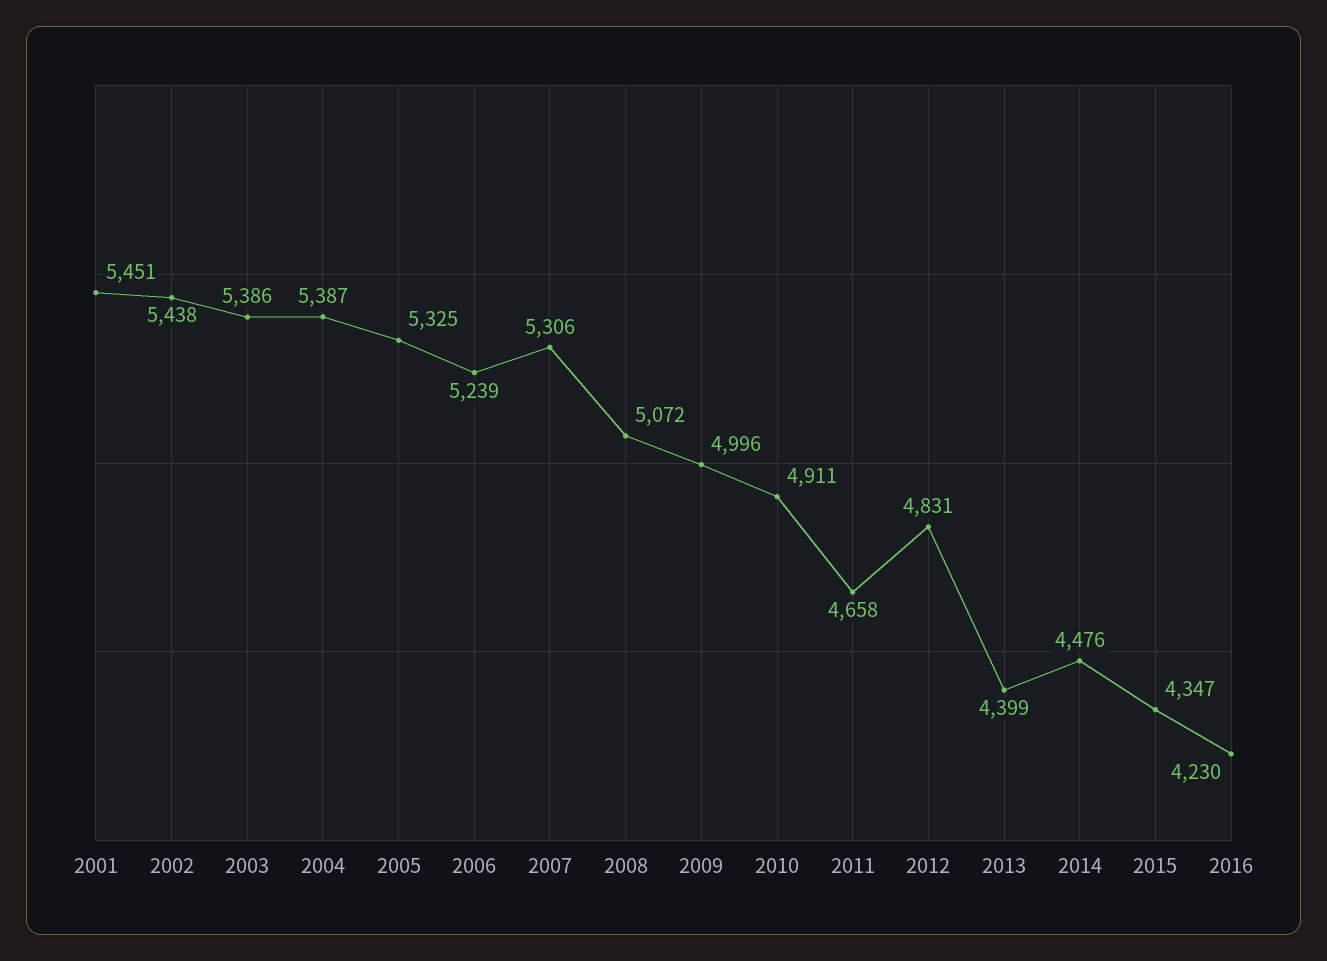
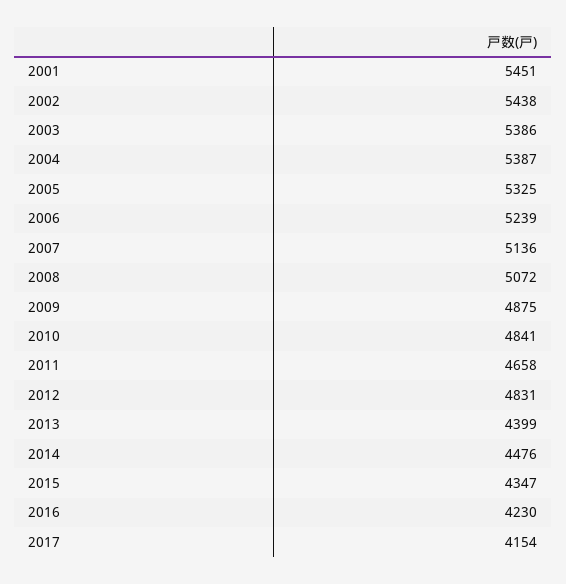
2007: 5306 -> 5136
2009: 4996 -> 4875
2010: 4911 -> 4841
2017: none -> 4154

